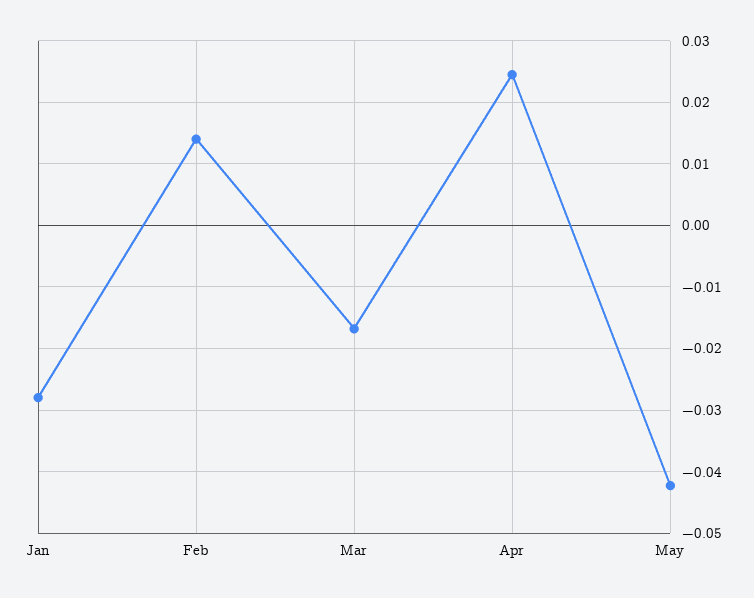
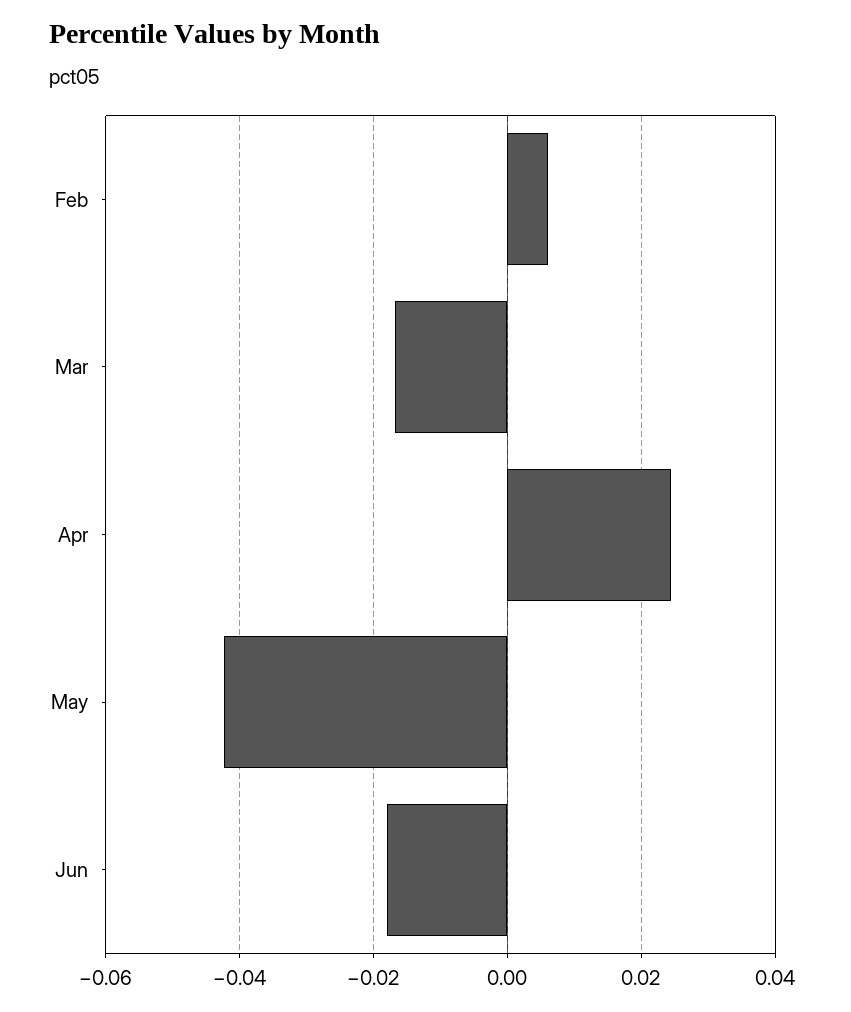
Jan: -0.028 -> none
Feb: 0.014 -> 0.006
Jun: none -> -0.018

